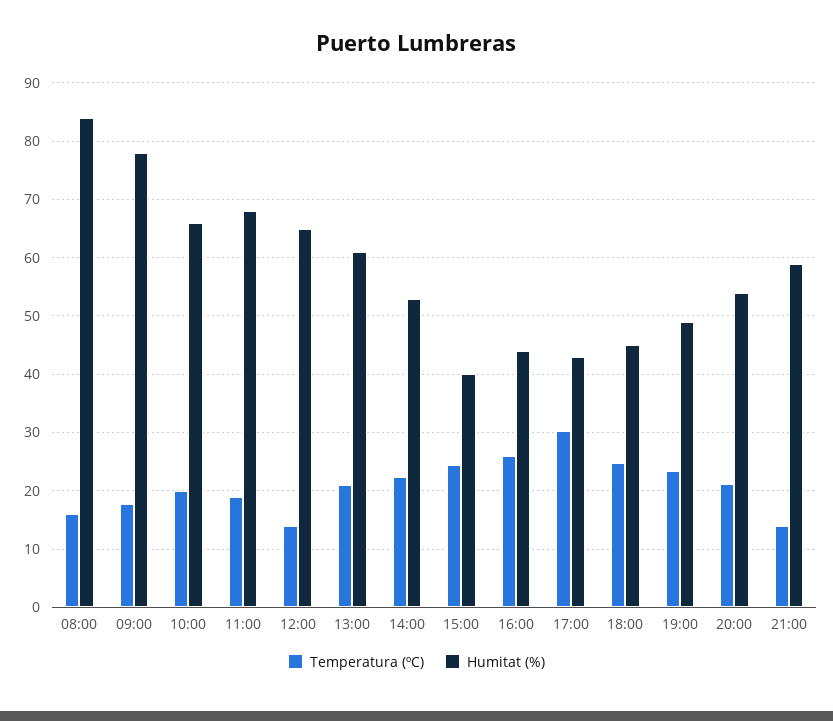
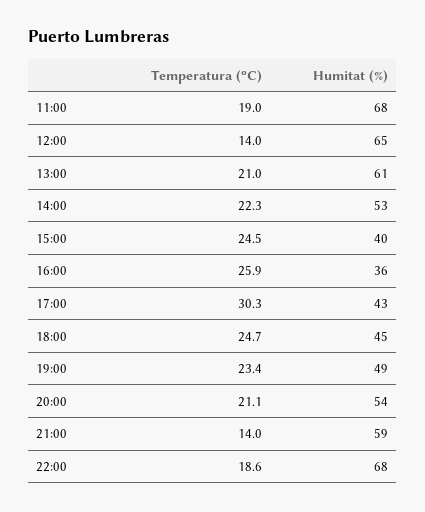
Temperatura (ºC), 08:00: 16 -> none
Humitat (%), 08:00: 84 -> none
Temperatura (ºC), 09:00: 18 -> none
Humitat (%), 09:00: 78 -> none
Temperatura (ºC), 10:00: 20 -> none
Humitat (%), 10:00: 66 -> none
Humitat (%), 16:00: 44 -> 36
Temperatura (ºC), 22:00: none -> 18.6
Humitat (%), 22:00: none -> 68

